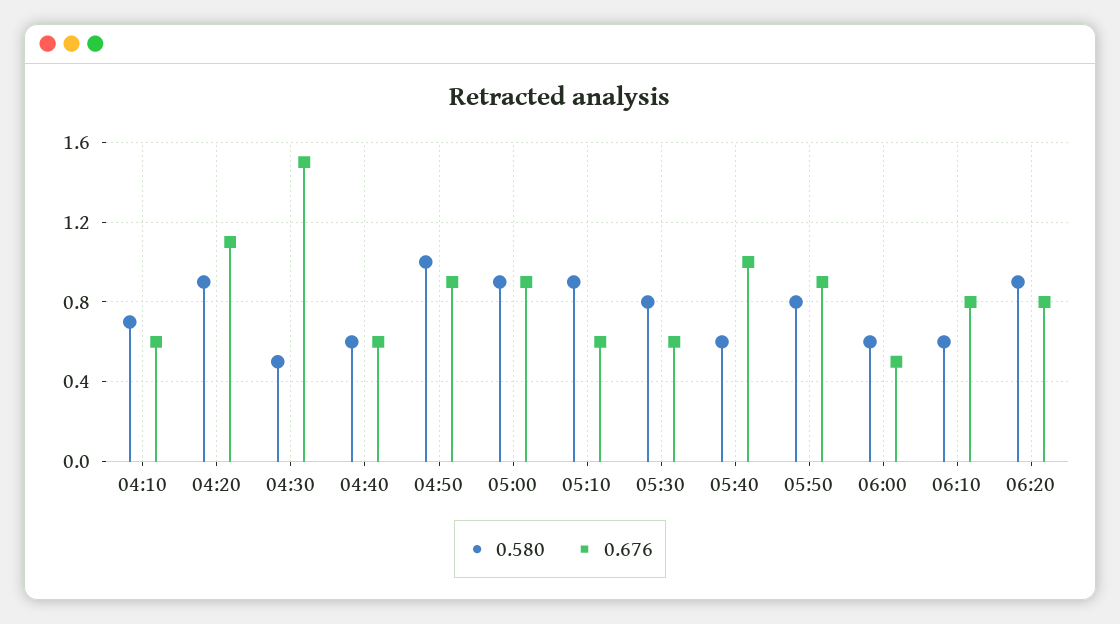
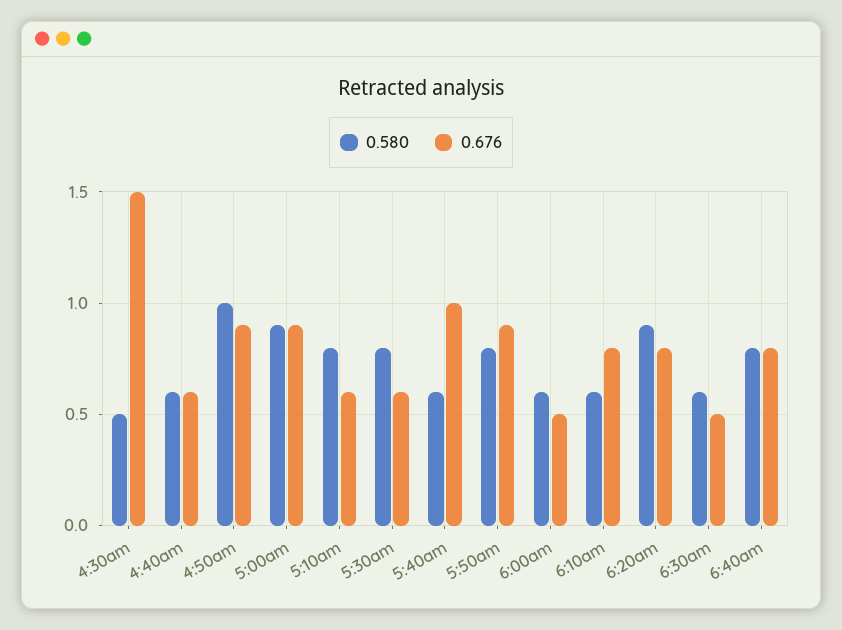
0.580, 04:10: 0.7 -> none
0.676, 04:10: 0.6 -> none
0.580, 04:20: 0.9 -> none
0.676, 04:20: 1.1 -> none
0.580, 05:10: 0.9 -> 0.8
0.580, 6:30am: none -> 0.6
0.676, 6:30am: none -> 0.5
0.580, 6:40am: none -> 0.8
0.676, 6:40am: none -> 0.8

